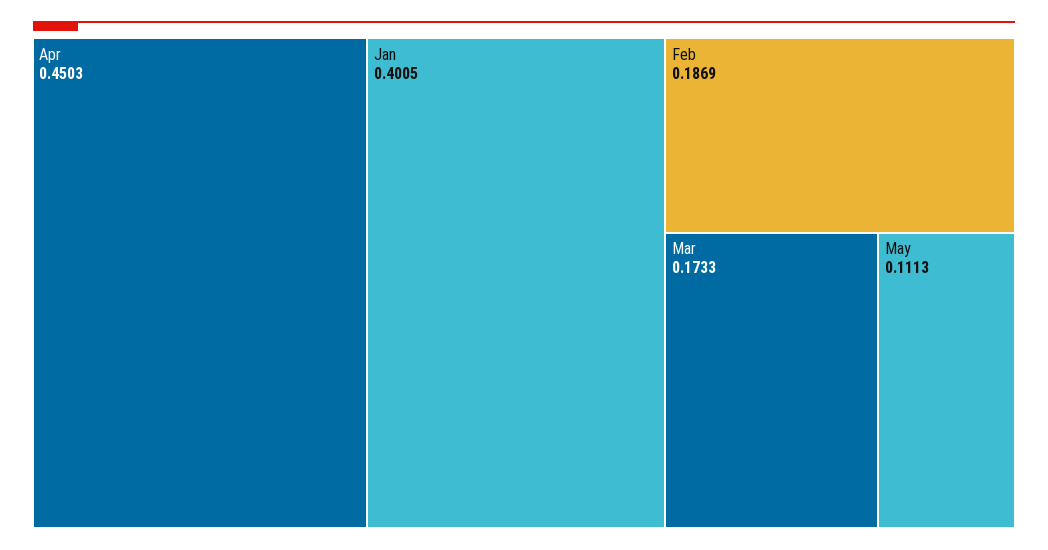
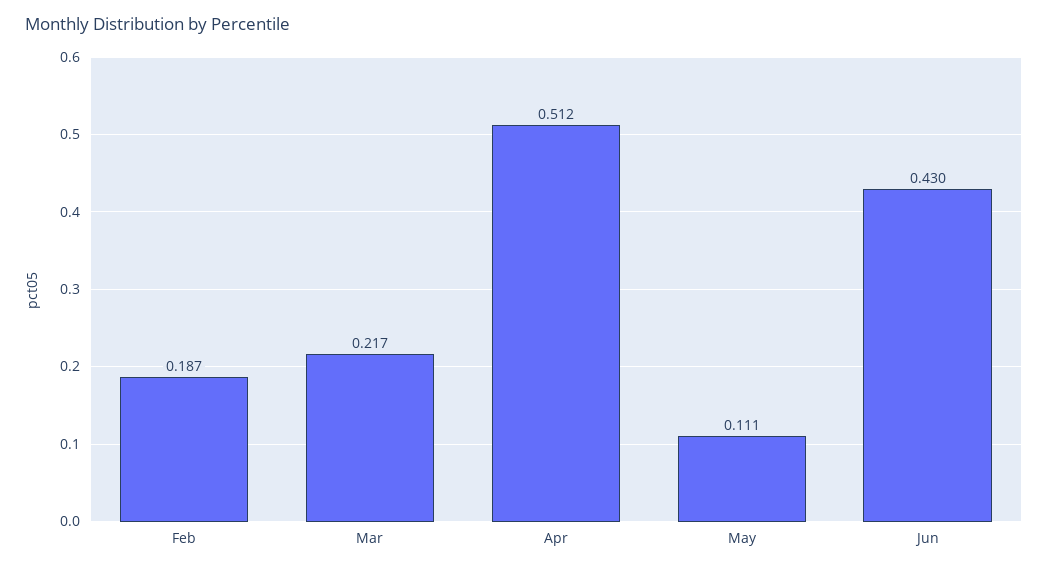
Apr: 0.4503 -> 0.512
Jan: 0.4005 -> none
Mar: 0.1733 -> 0.217
Jun: none -> 0.43

